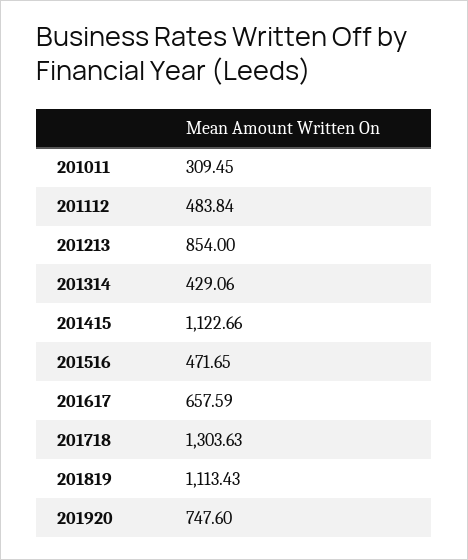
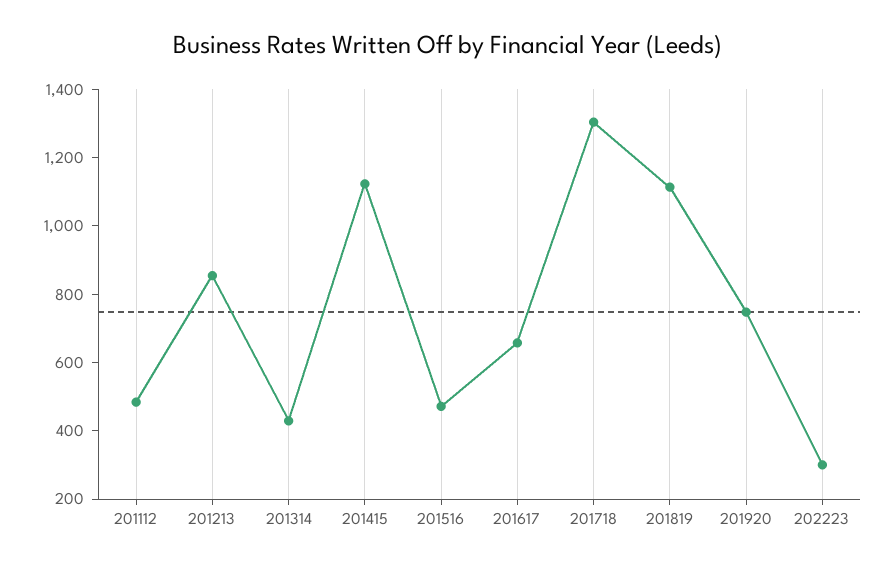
201011: 309.45 -> none
202223: none -> 300

